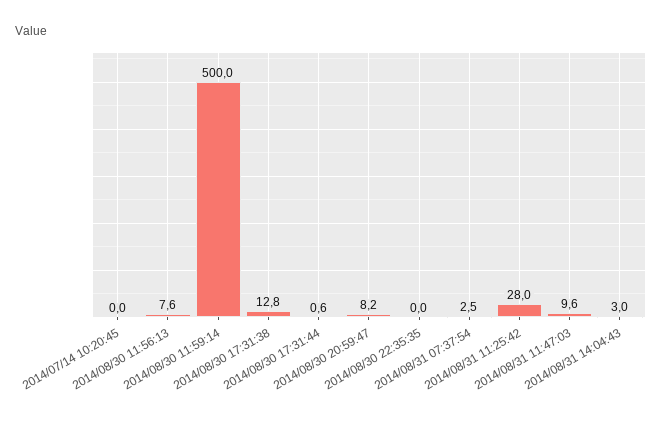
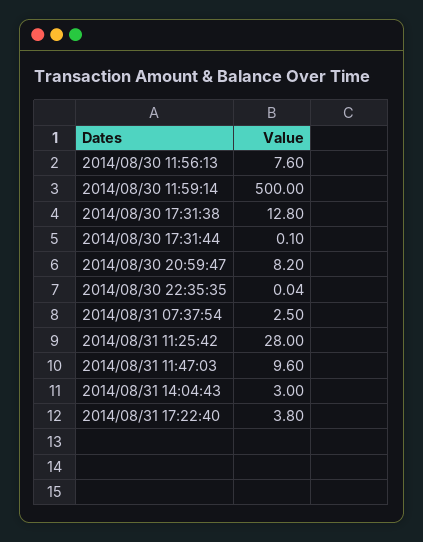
2014/07/14 10:20:45: 0 -> none
2014/08/30 17:31:44: 0.6 -> 0.1
2014/08/31 17:22:40: none -> 3.8

